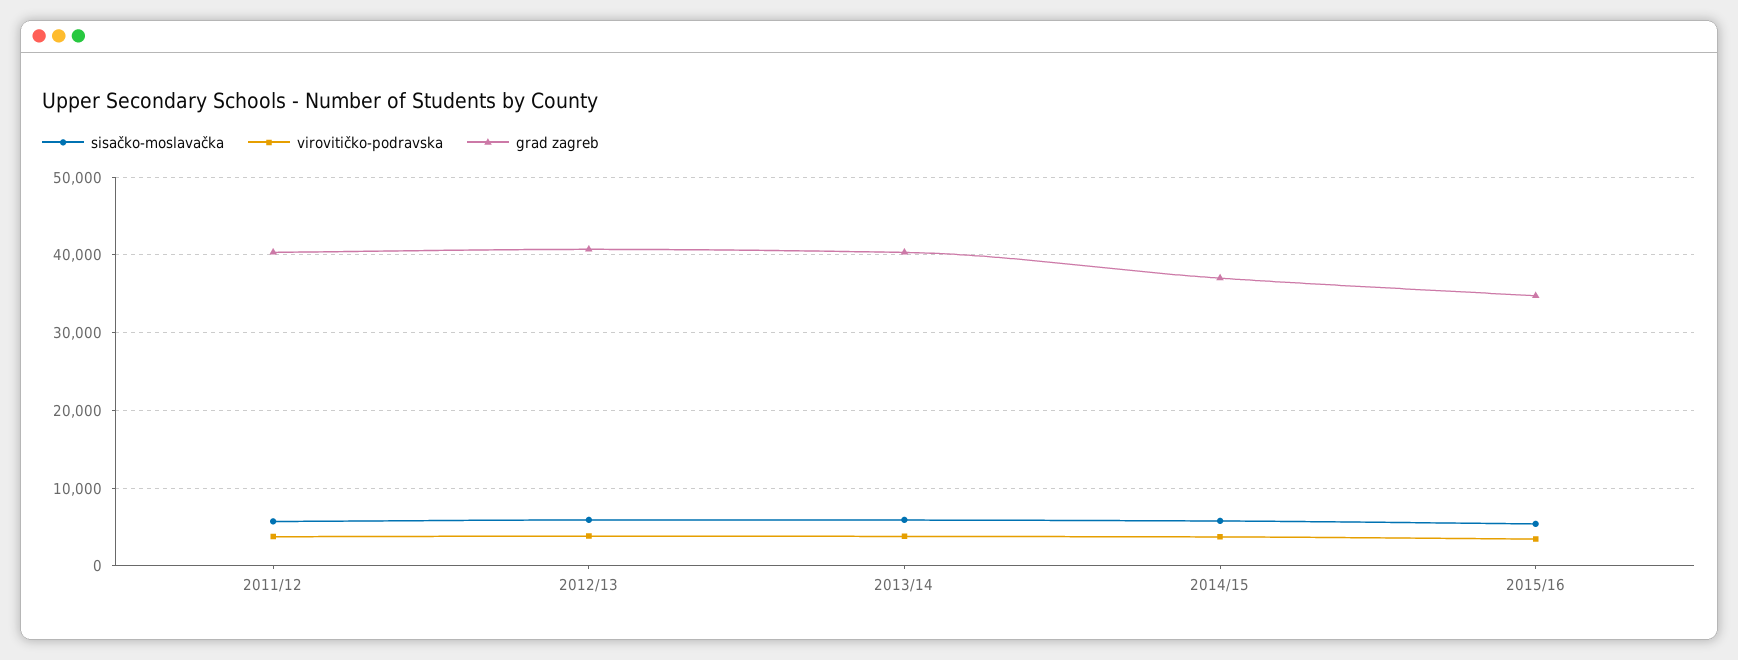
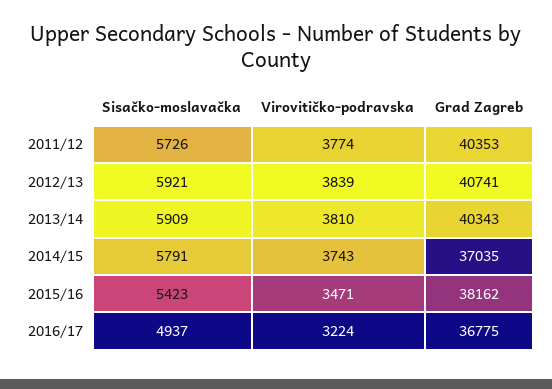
grad zagreb, 2015/16: 35000 -> 38162
sisačko-moslavačka, 2016/17: none -> 4937
virovitičko-podravska, 2016/17: none -> 3224
grad zagreb, 2016/17: none -> 36775

